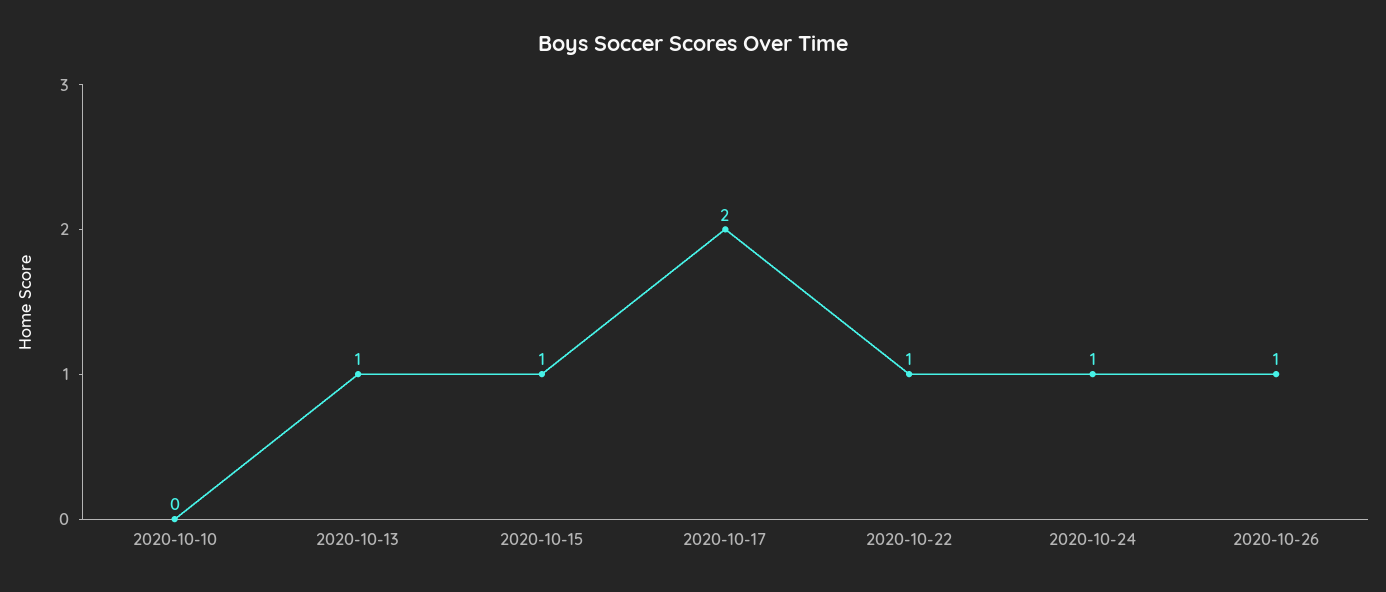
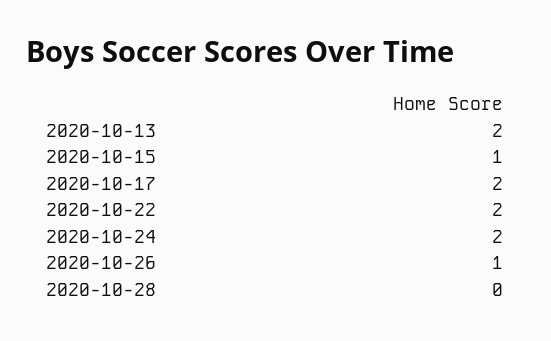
2020-10-10: 0 -> none
2020-10-13: 1 -> 2
2020-10-22: 1 -> 2
2020-10-24: 1 -> 2
2020-10-28: none -> 0

